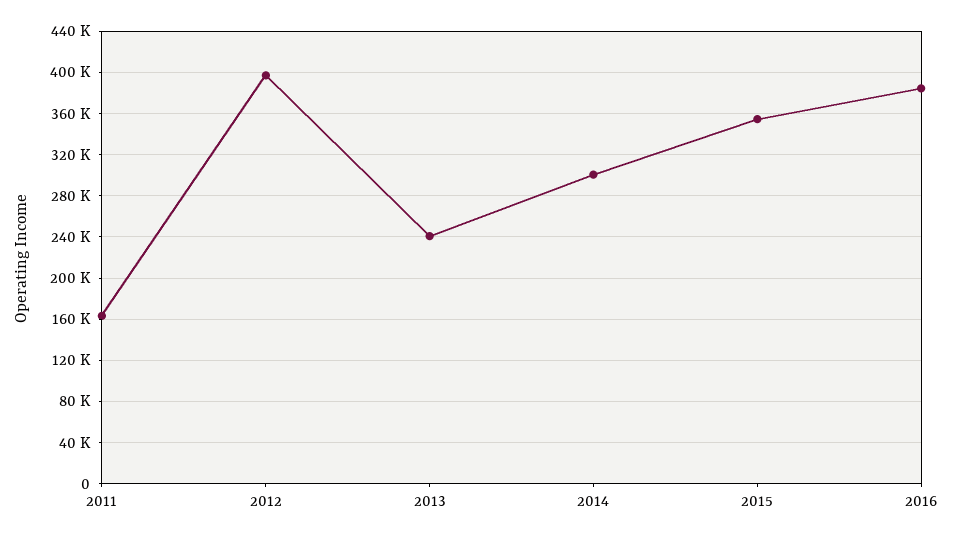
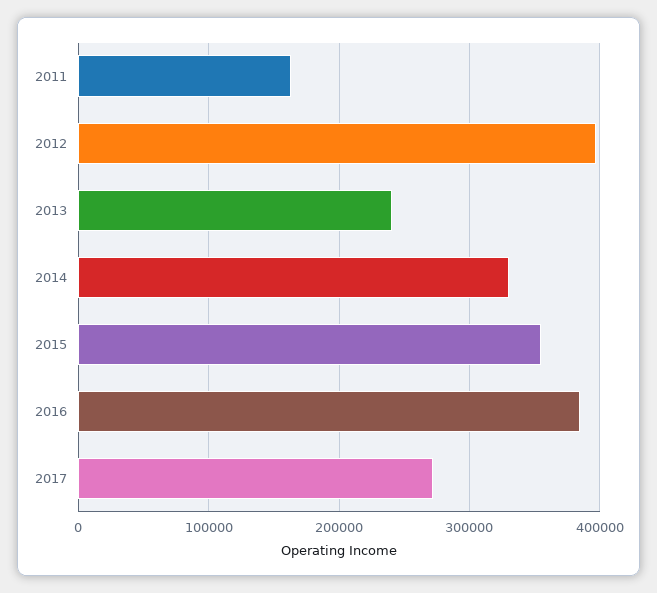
2014: 300000 -> 330000
2017: none -> 270000

